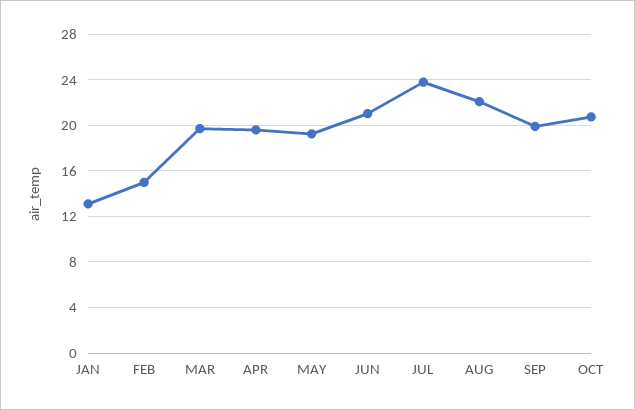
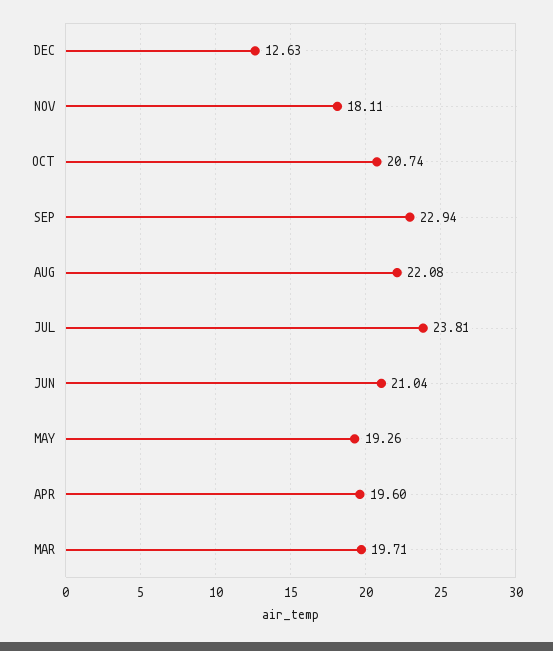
JAN: 13 -> none
FEB: 15 -> none
SEP: 20 -> 22.94
DEC: none -> 12.63
NOV: none -> 18.11

